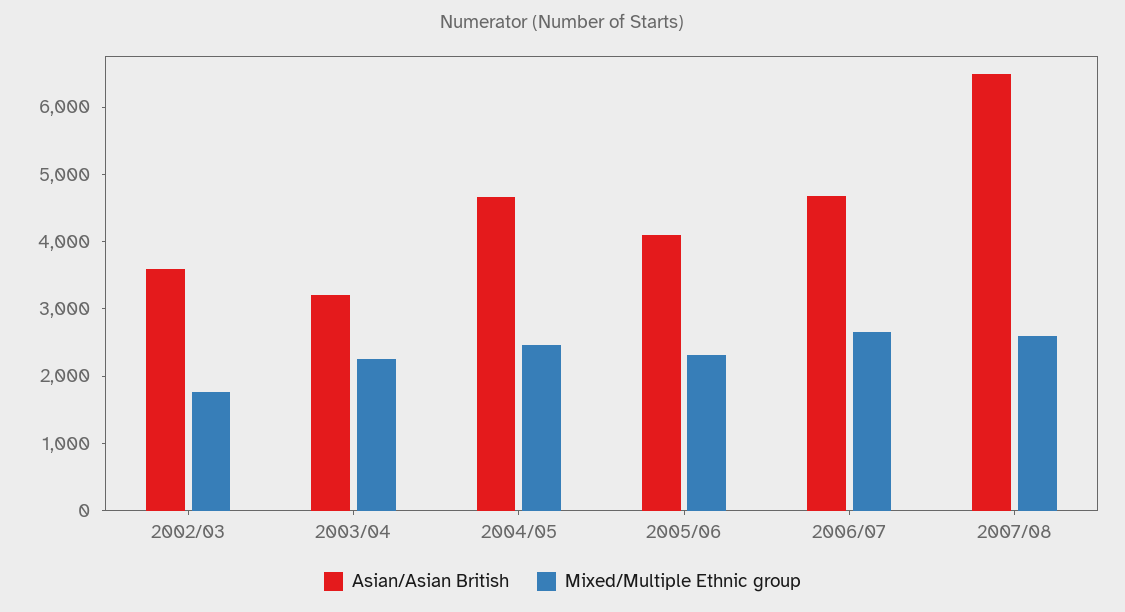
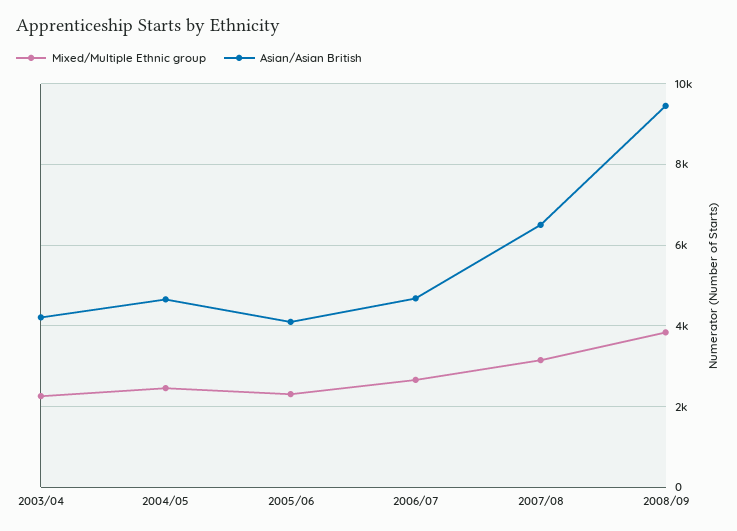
Asian/Asian British, 2002/03: 3600 -> none
Mixed/Multiple Ethnic group, 2002/03: 1800 -> none
Asian/Asian British, 2003/04: 3200 -> 4200
Mixed/Multiple Ethnic group, 2007/08: 2600 -> 3200
Mixed/Multiple Ethnic group, 2008/09: none -> 3800
Asian/Asian British, 2008/09: none -> 9400

